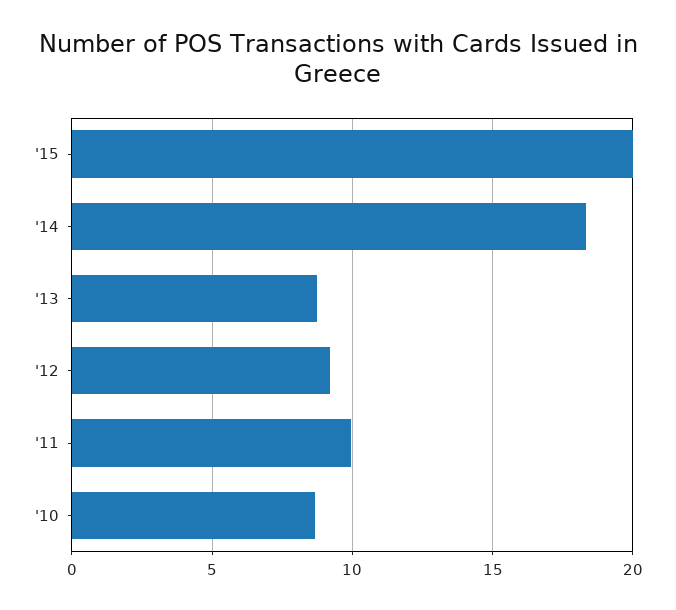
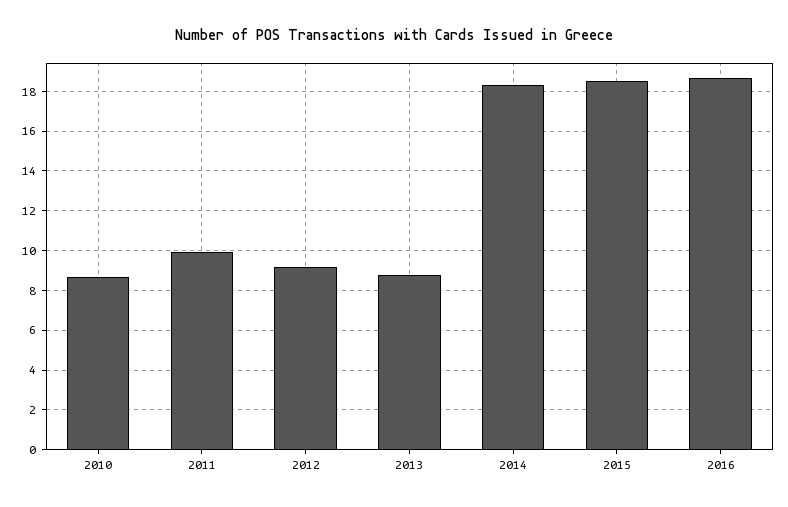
'15: 20 -> 18.5
2016: none -> 18.5

